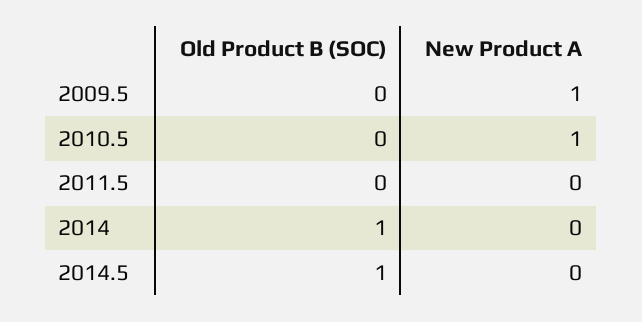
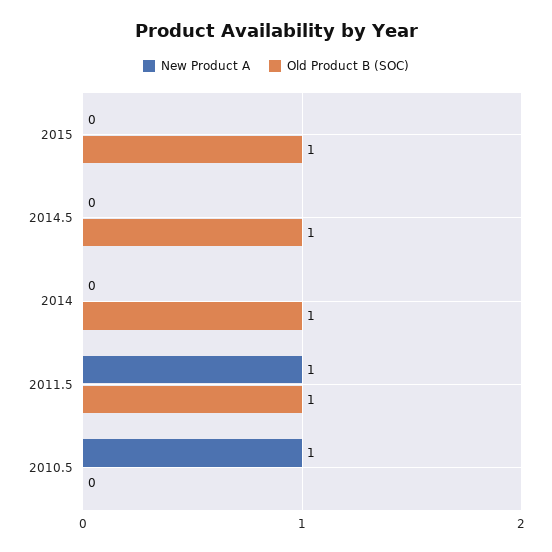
Old Product B (SOC), 2009.5: 0 -> none
New Product A, 2009.5: 1 -> none
Old Product B (SOC), 2011.5: 0 -> 1
New Product A, 2011.5: 0 -> 1
New Product A, 2015: none -> 0
Old Product B (SOC), 2015: none -> 1

